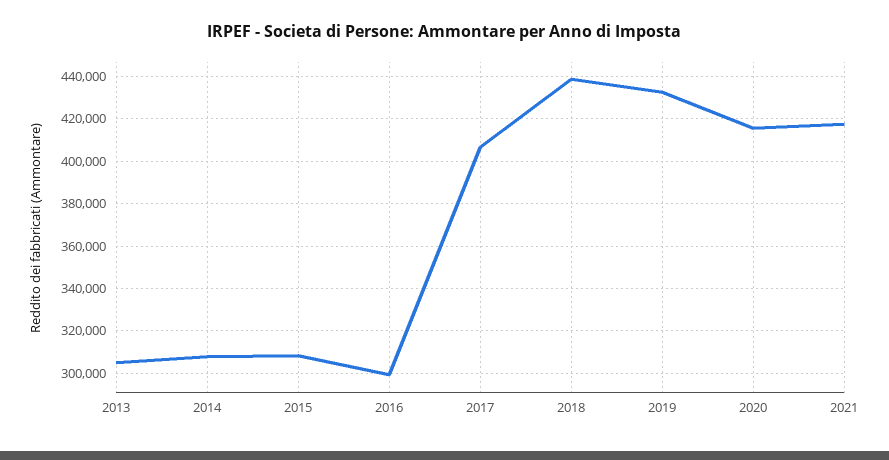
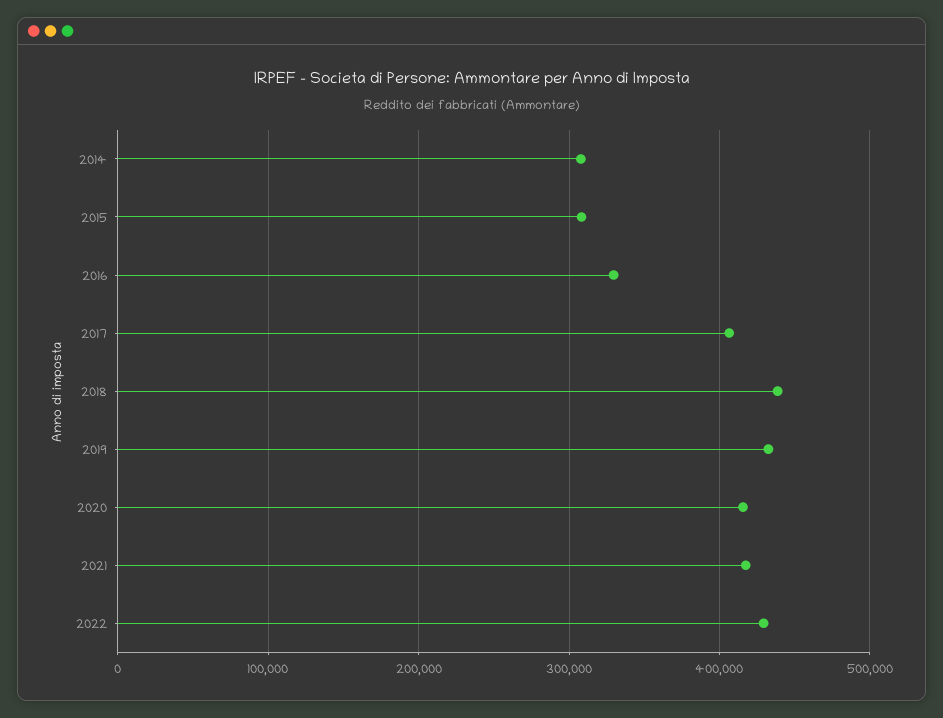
2013: 305000 -> none
2016: 300000 -> 330000
2022: none -> 430000

